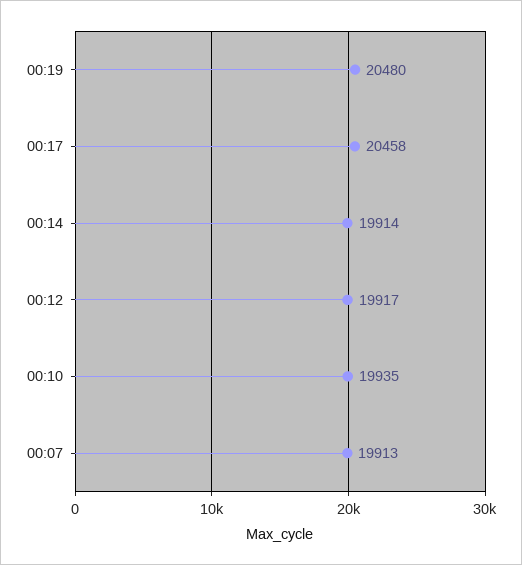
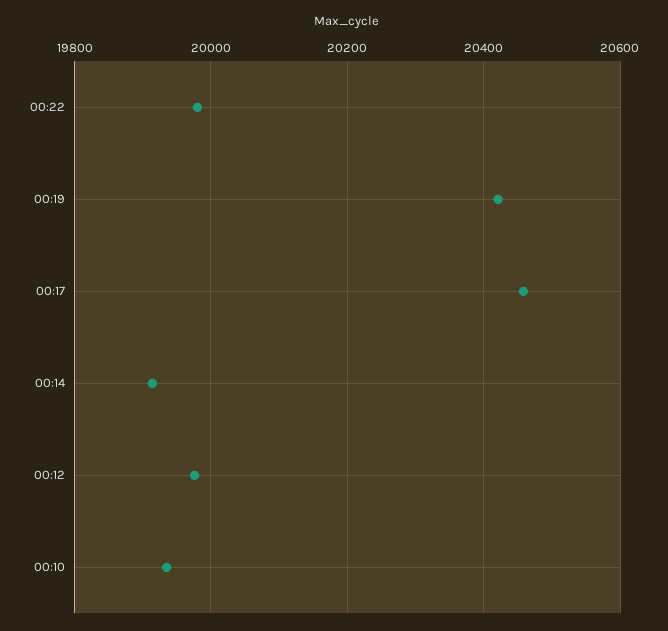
00:19: 20480 -> 20420
00:12: 19917 -> 19980
00:07: 19913 -> none
00:22: none -> 19980

